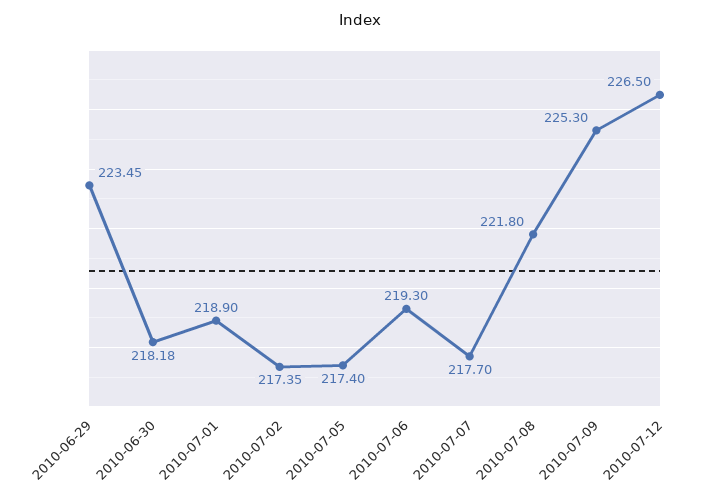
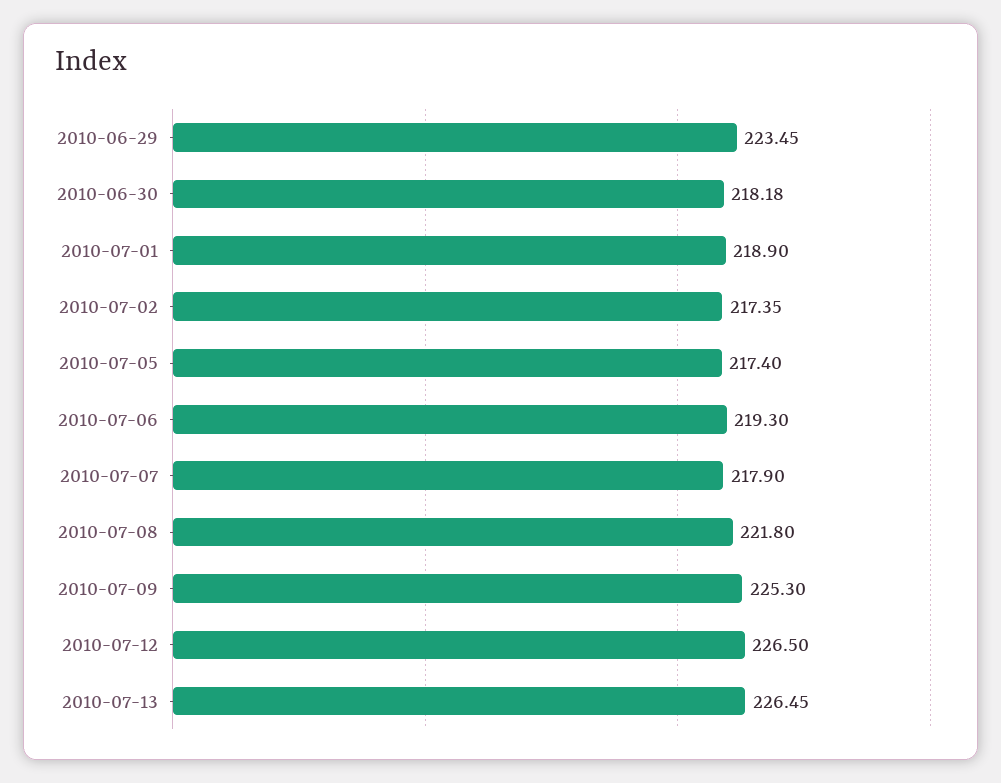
2010-07-07: 217.7 -> 217.9
2010-07-13: none -> 226.45

